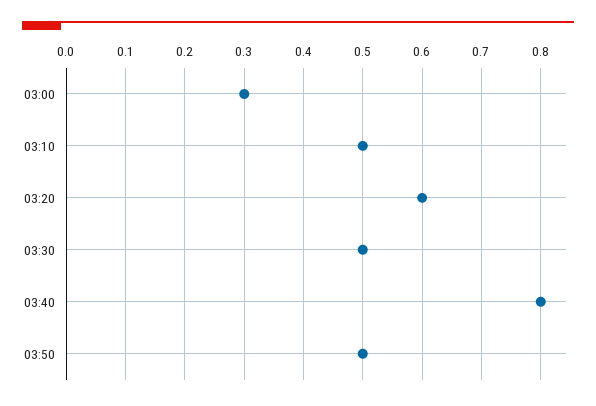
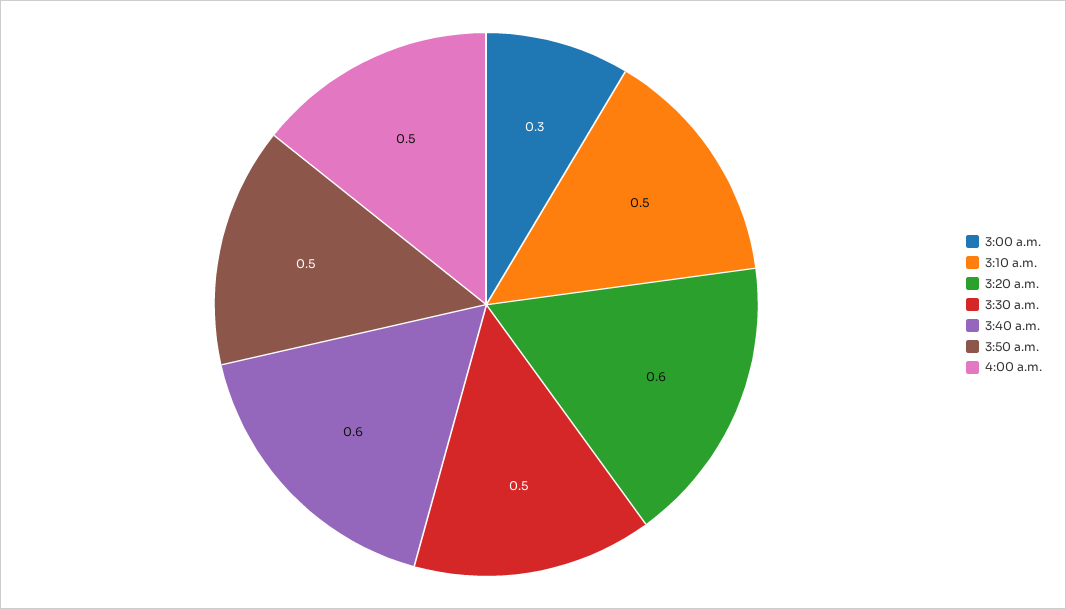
03:40: 0.8 -> 0.6
4:00 a.m.: none -> 0.5

